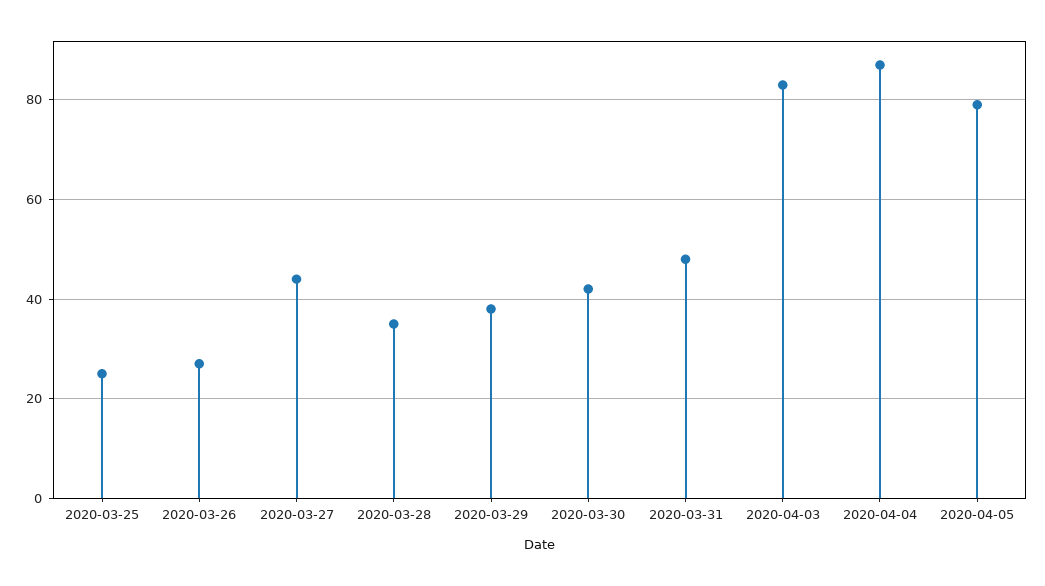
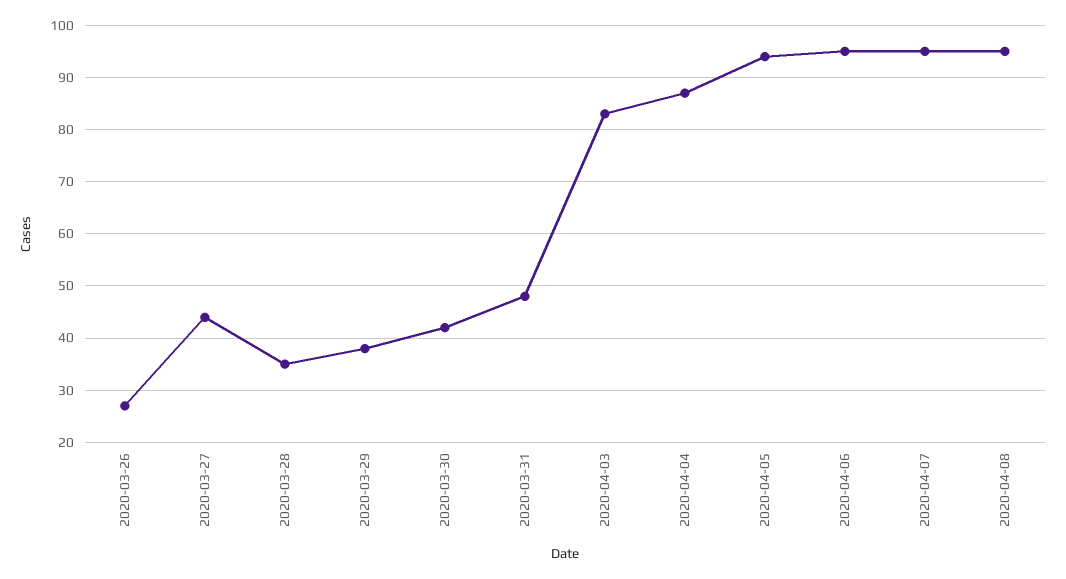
2020-03-25: 25 -> none
2020-04-05: 80 -> 95
2020-04-06: none -> 95
2020-04-07: none -> 95
2020-04-08: none -> 95

